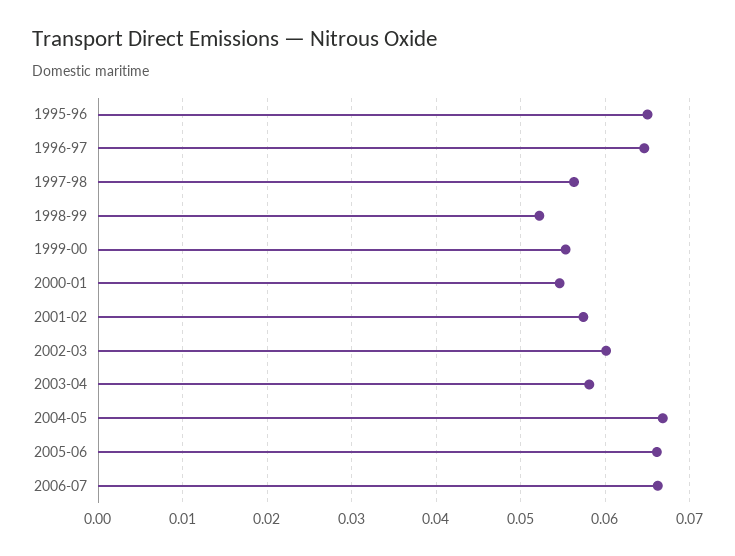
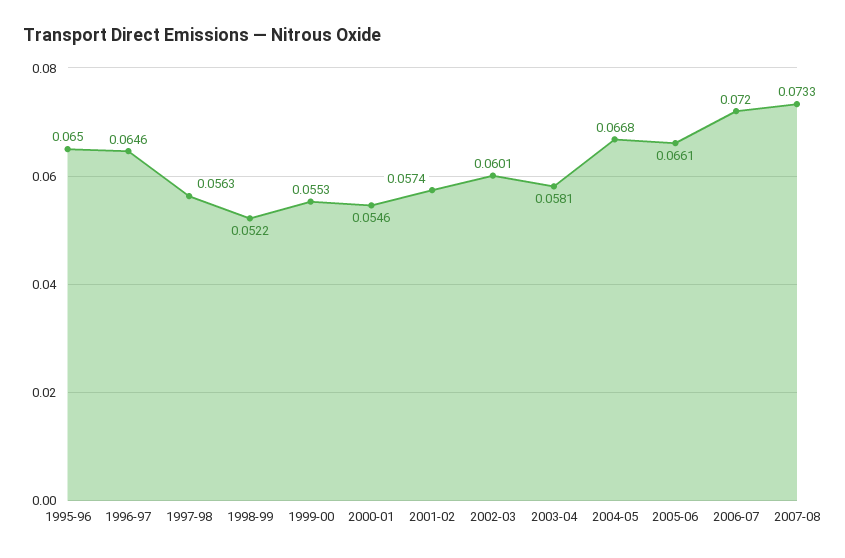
2006-07: 0.066 -> 0.072
2007-08: none -> 0.0733

